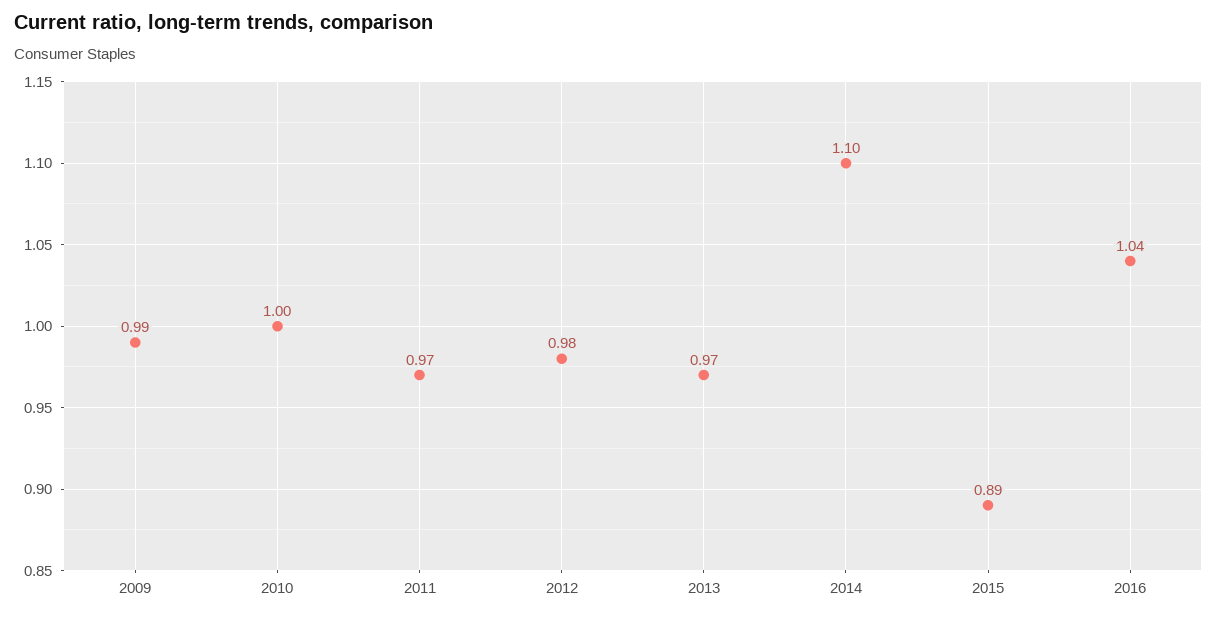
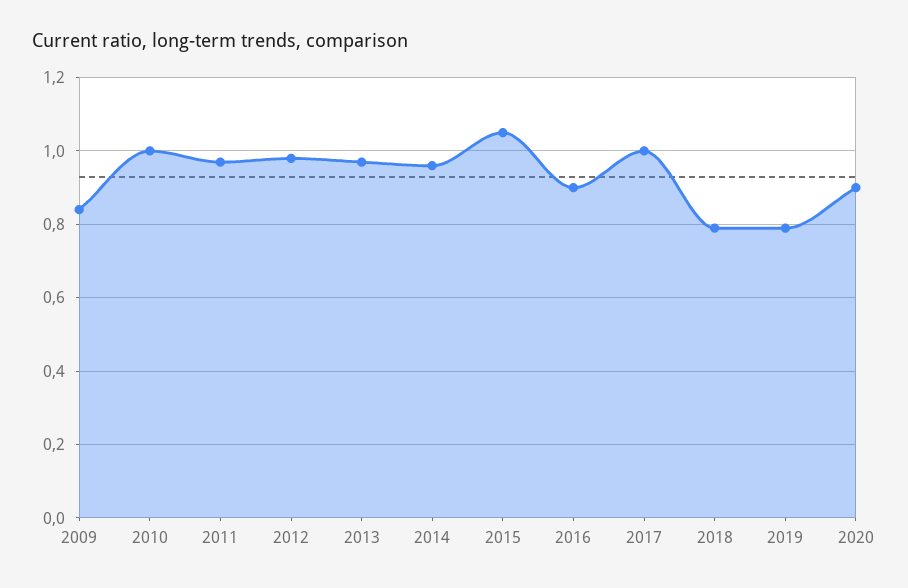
2009: 0.99 -> 0.85
2014: 1.1 -> 0.95
2015: 0.89 -> 1.05
2016: 1.04 -> 0.9
2017: none -> 1
2018: none -> 0.8
2019: none -> 0.8
2020: none -> 0.9

